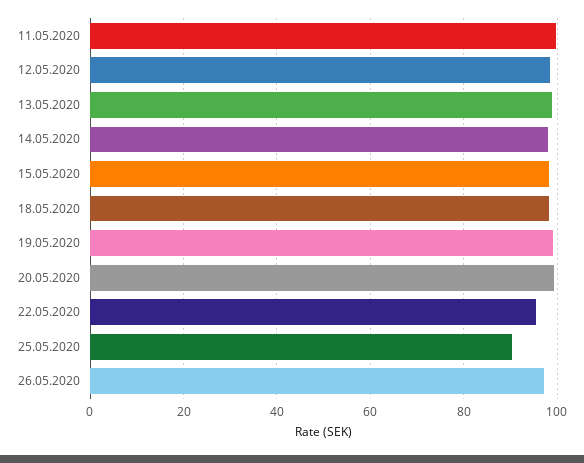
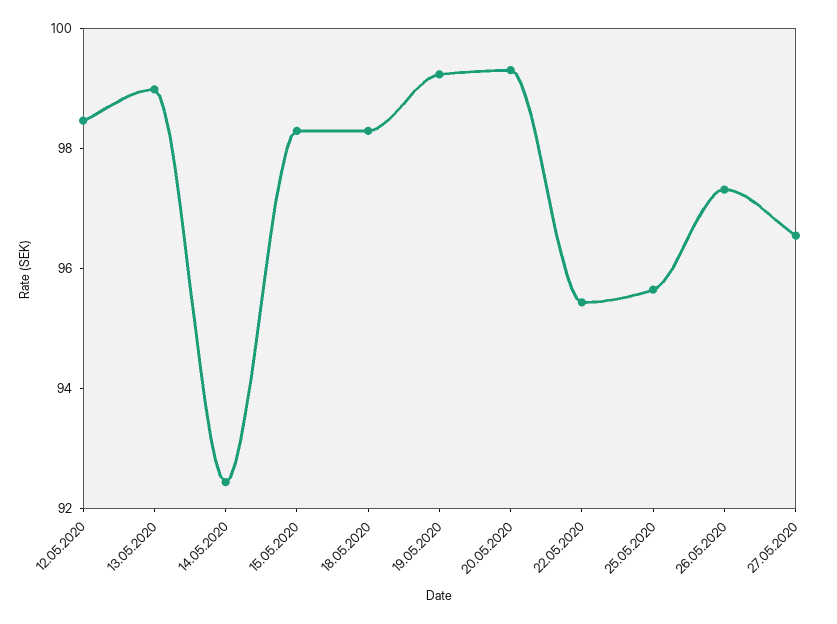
11.05.2020: 100 -> none
14.05.2020: 98 -> 92.5
25.05.2020: 90 -> 95.5
27.05.2020: none -> 96.5

